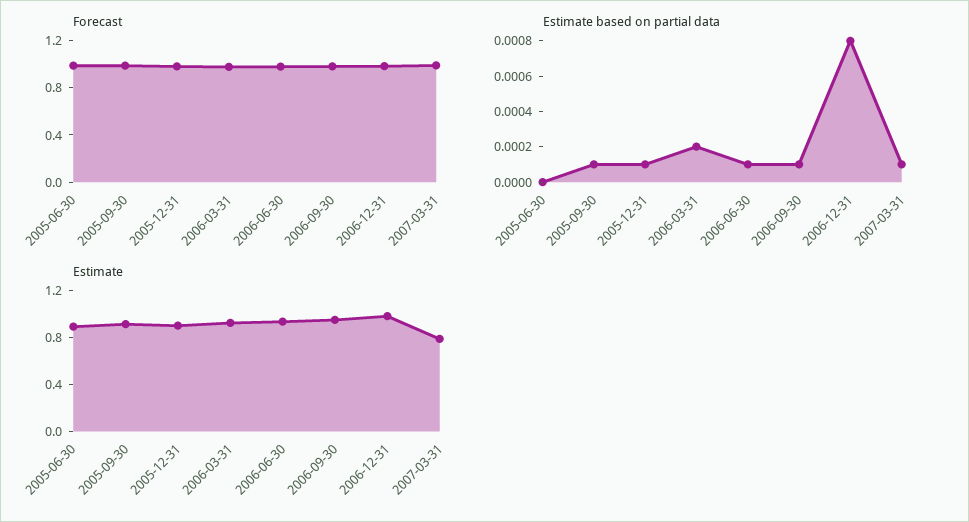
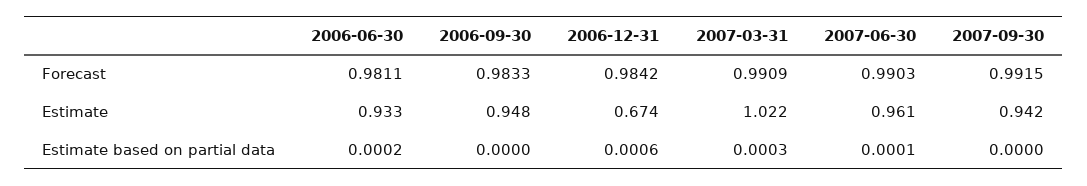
Forecast, 2005-06-30: 1 -> none
Forecast, 2005-09-30: 1 -> none
Forecast, 2005-12-31: 1 -> none
Forecast, 2006-03-31: 1 -> none
Estimate based on partial data, 2005-06-30: 0 -> none
Estimate based on partial data, 2005-09-30: 0.0001 -> none
Estimate based on partial data, 2005-12-31: 0.0001 -> none
Estimate based on partial data, 2006-03-31: 0.0002 -> none
Estimate based on partial data, 2006-06-30: 0.0001 -> 0.0002
Estimate based on partial data, 2006-09-30: 0.0001 -> 0
Estimate based on partial data, 2006-12-31: 0.0008 -> 0.0006
Estimate based on partial data, 2007-03-31: 0.0001 -> 0.0003
Estimate, 2005-06-30: 0.9 -> none
Estimate, 2005-09-30: 0.9 -> none
Estimate, 2005-12-31: 0.9 -> none
Estimate, 2006-03-31: 0.9 -> none
Estimate, 2006-12-31: 1 -> 0.674
Estimate, 2007-03-31: 0.8 -> 1.022
Forecast, 2007-06-30: none -> 0.9903
Forecast, 2007-09-30: none -> 0.9915
Estimate, 2007-06-30: none -> 0.961
Estimate, 2007-09-30: none -> 0.942
Estimate based on partial data, 2007-06-30: none -> 0.0001
Estimate based on partial data, 2007-09-30: none -> 0

